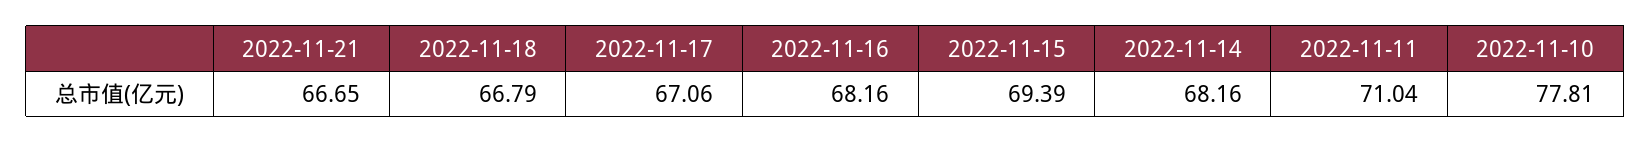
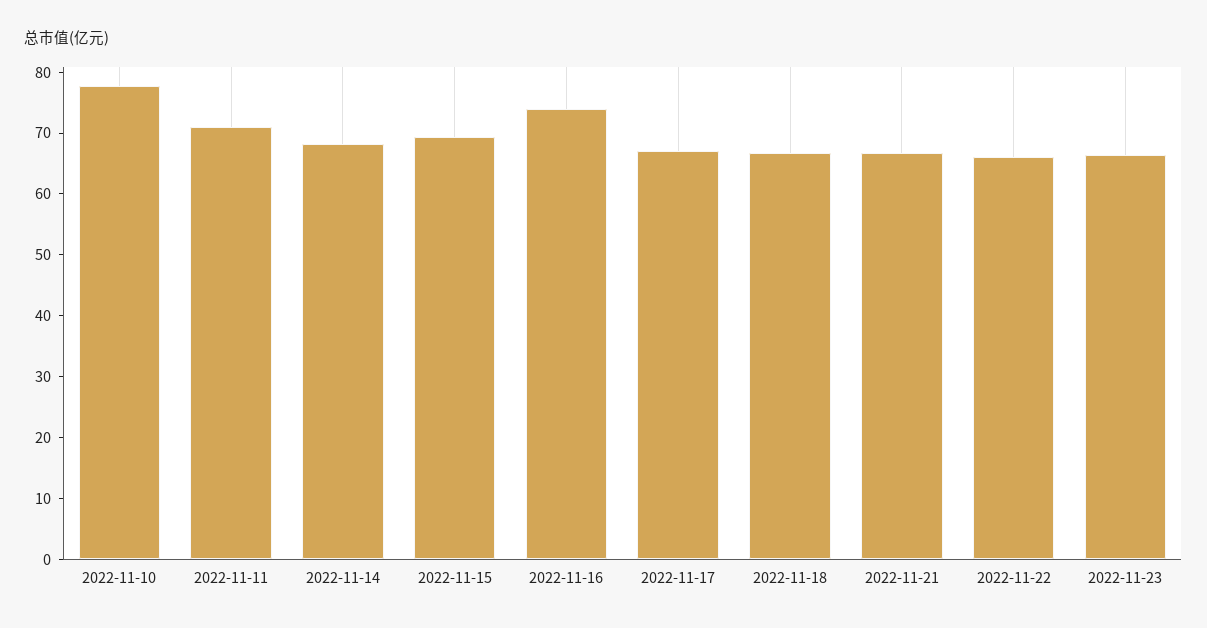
2022-11-16: 68.16 -> 74
2022-11-22: none -> 66
2022-11-23: none -> 66

